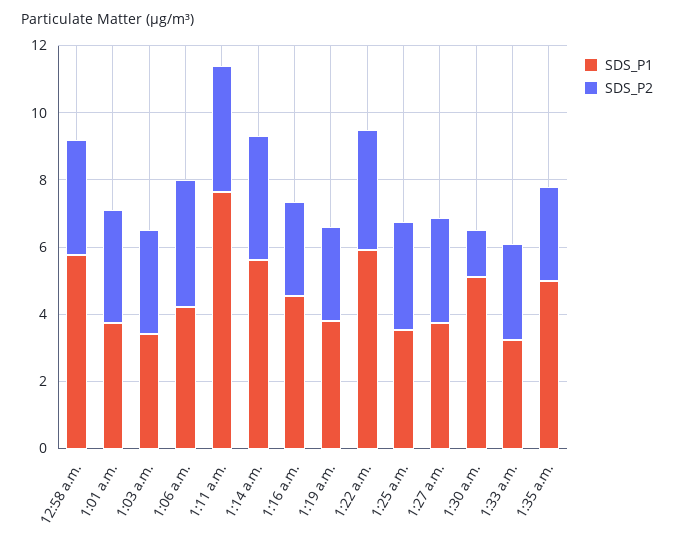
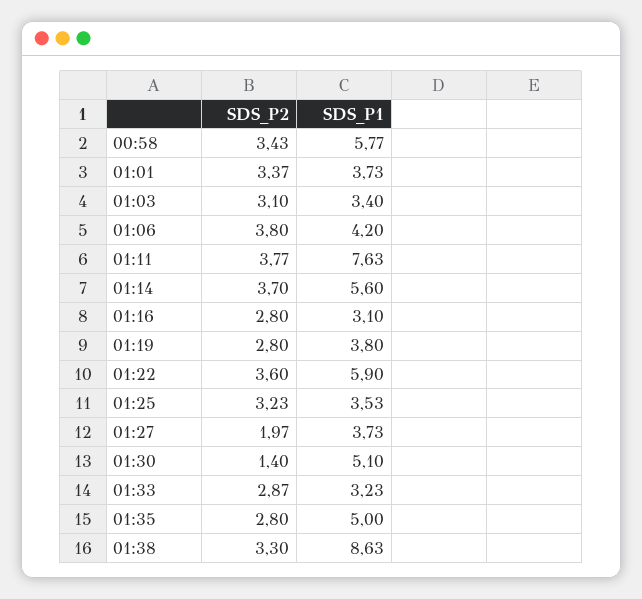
SDS_P1, 1:16 a.m.: 4.5 -> 3.1
SDS_P2, 1:27 a.m.: 3 -> 1.97
SDS_P2, 01:38: none -> 3.3
SDS_P1, 01:38: none -> 8.63

